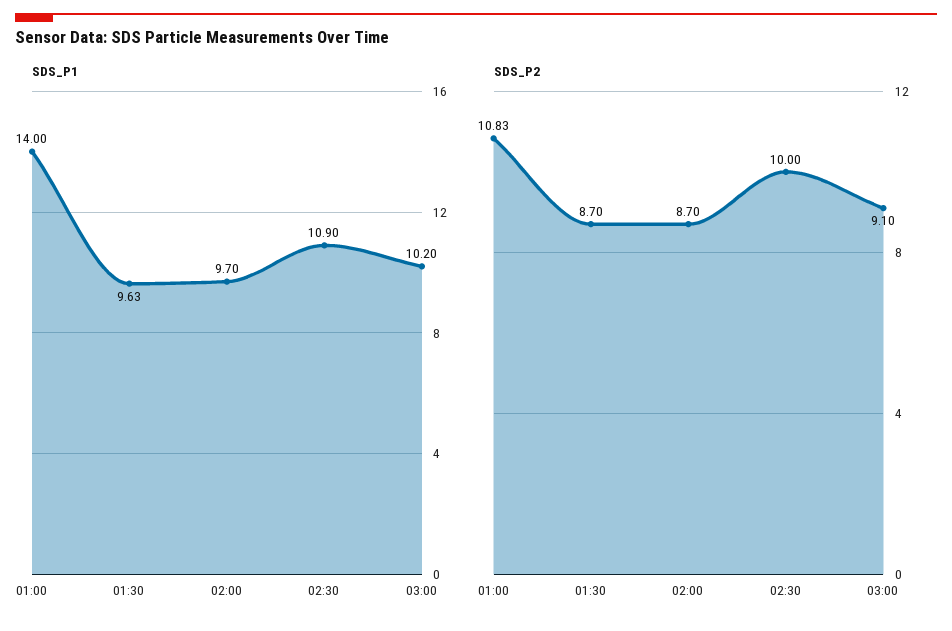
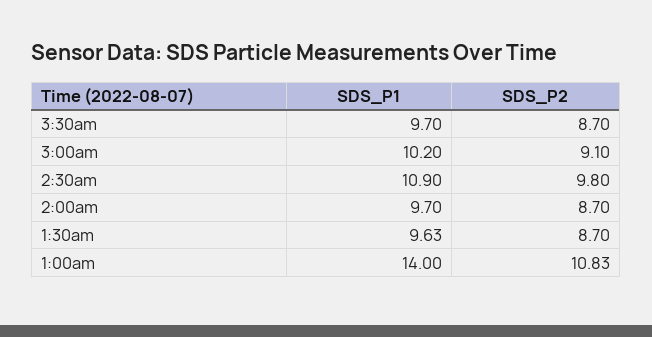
SDS_P2, 02:30: 10 -> 9.8
SDS_P1, 3:30am: none -> 9.7
SDS_P2, 3:30am: none -> 8.7

